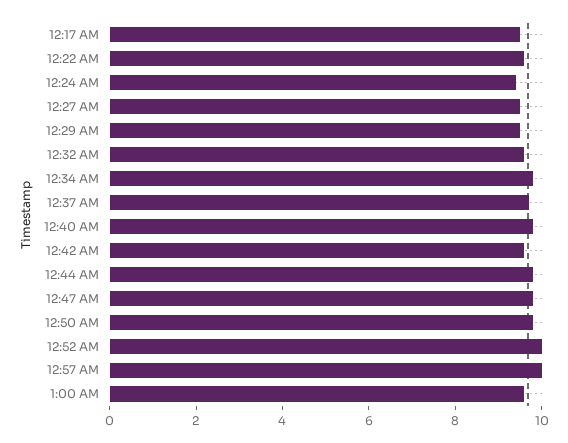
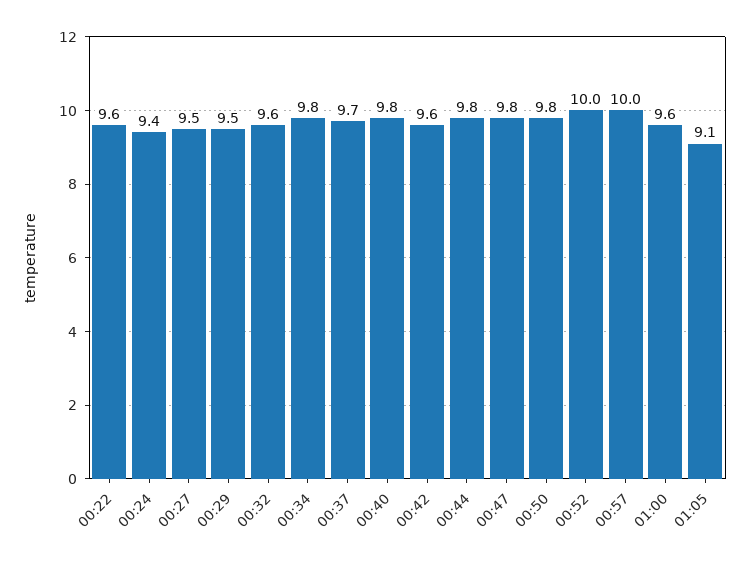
12:17 AM: 9.5 -> none
01:05: none -> 9.1

